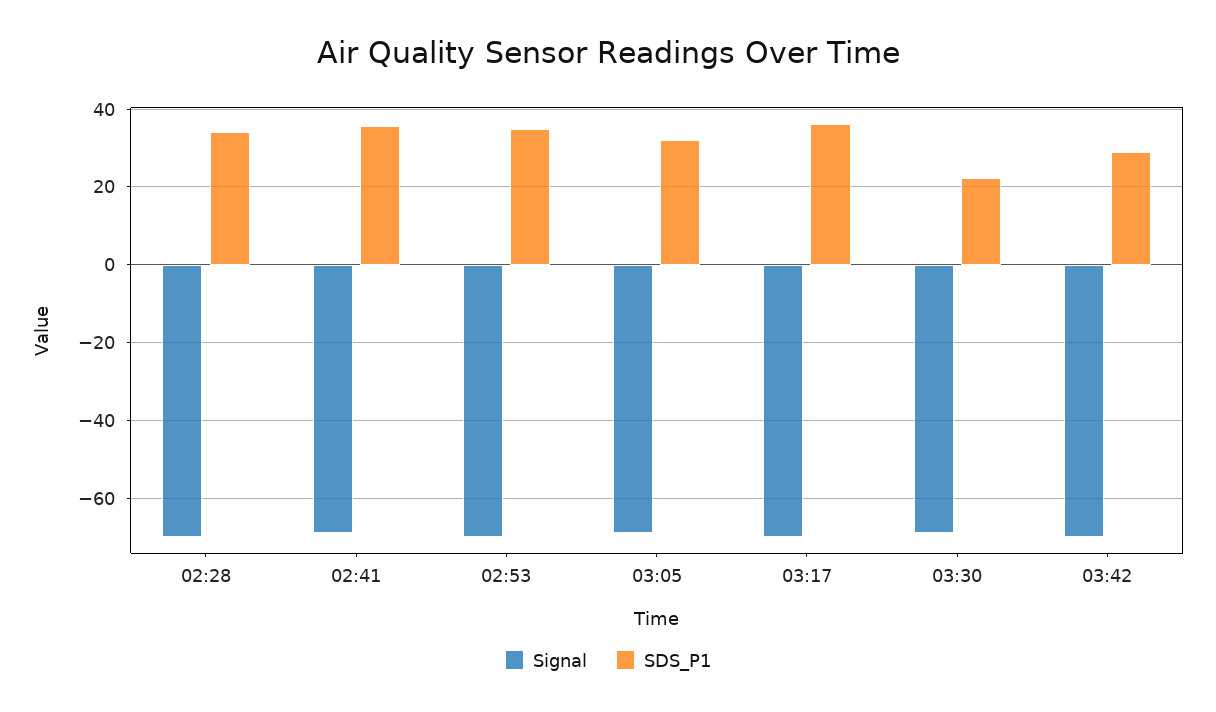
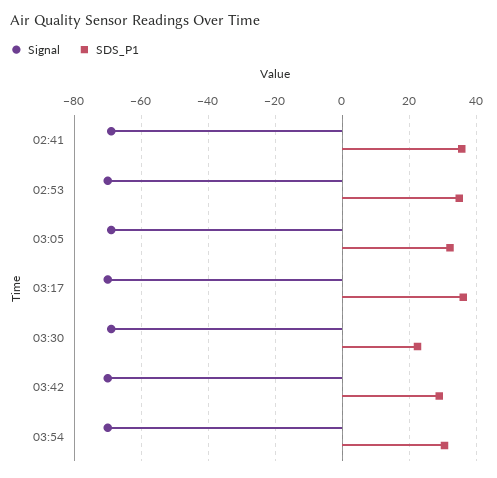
Signal, 02:28: -70 -> none
SDS_P1, 02:28: 34 -> none
Signal, 03:54: none -> -70
SDS_P1, 03:54: none -> 30

